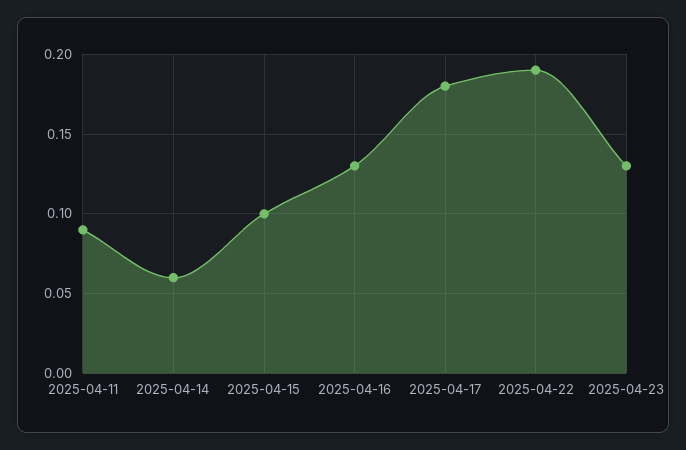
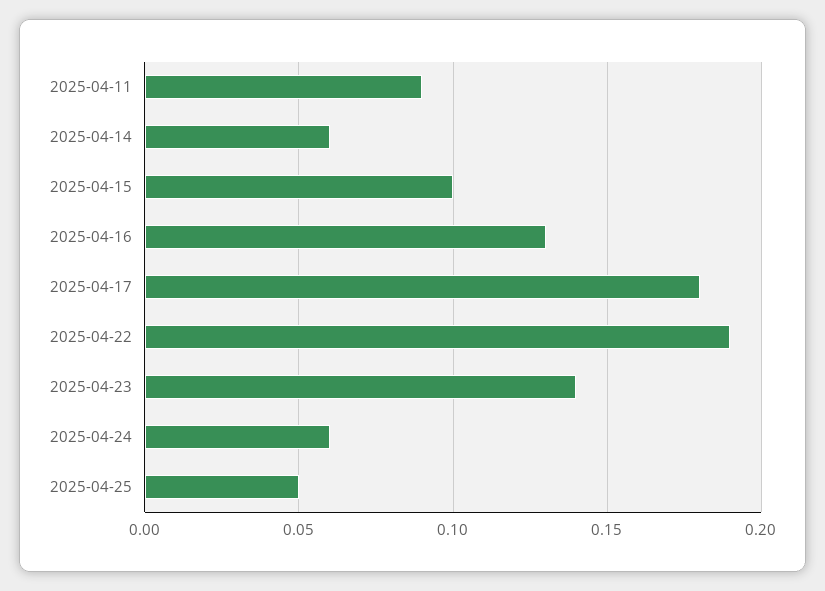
2025-04-23: 0.13 -> 0.14
2025-04-24: none -> 0.06
2025-04-25: none -> 0.05

